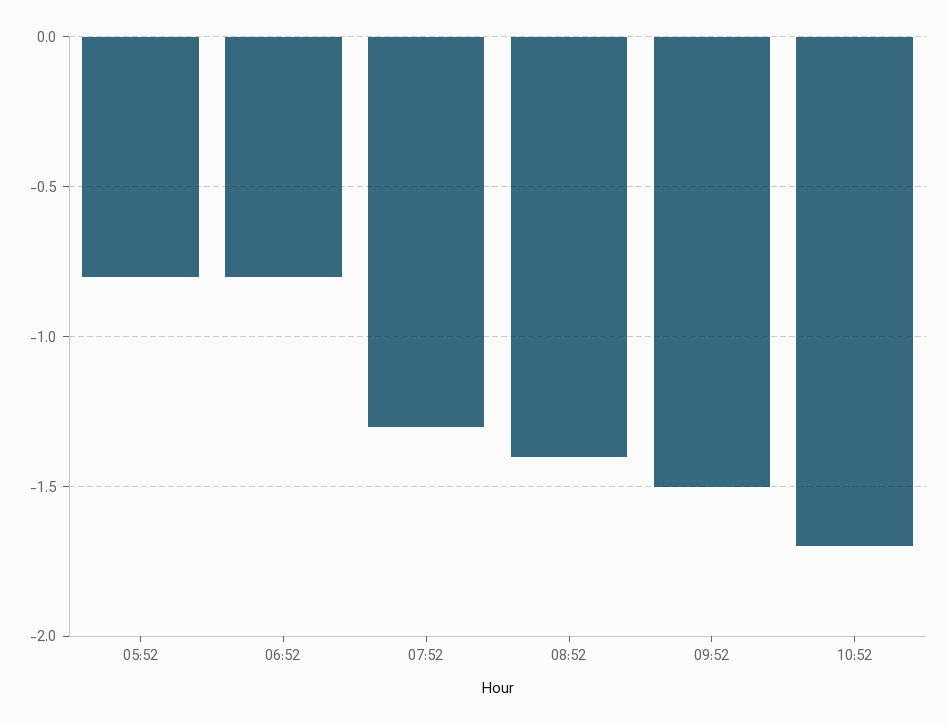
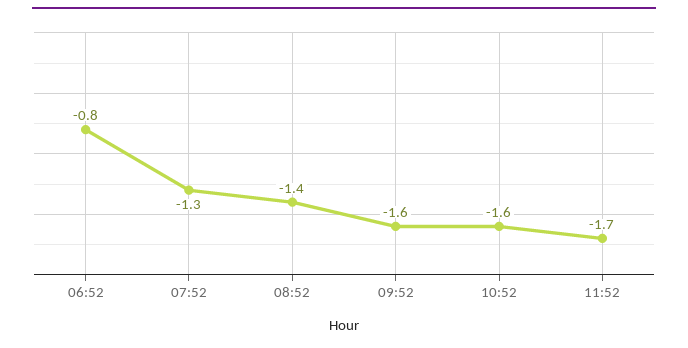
05:52: -0.8 -> none
09:52: -1.5 -> -1.6
10:52: -1.7 -> -1.6
11:52: none -> -1.7

